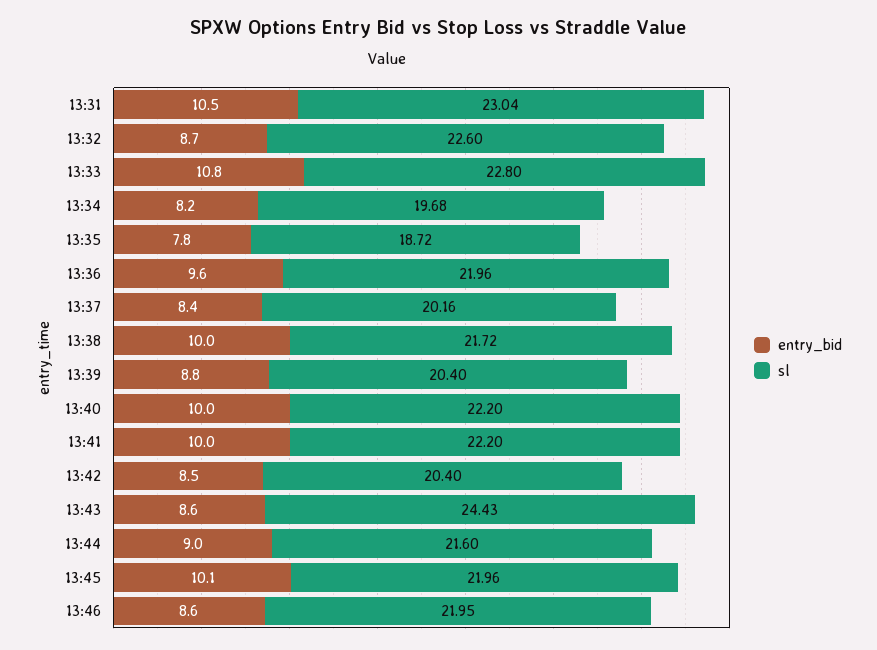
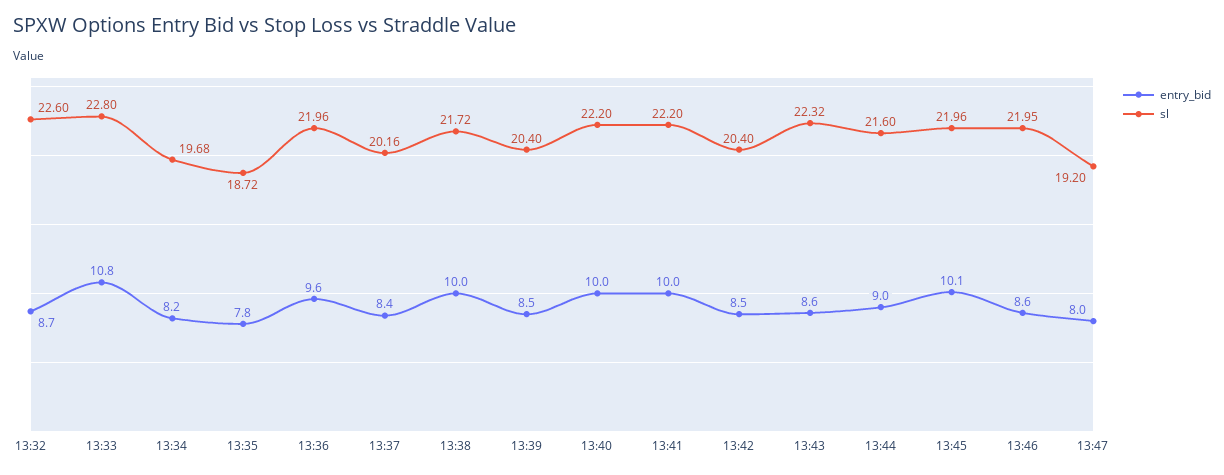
entry_bid, 13:31: 10.5 -> none
sl, 13:31: 23.04 -> none
entry_bid, 13:39: 8.8 -> 8.5
sl, 13:43: 24.43 -> 22.32
entry_bid, 13:47: none -> 8
sl, 13:47: none -> 19.2

